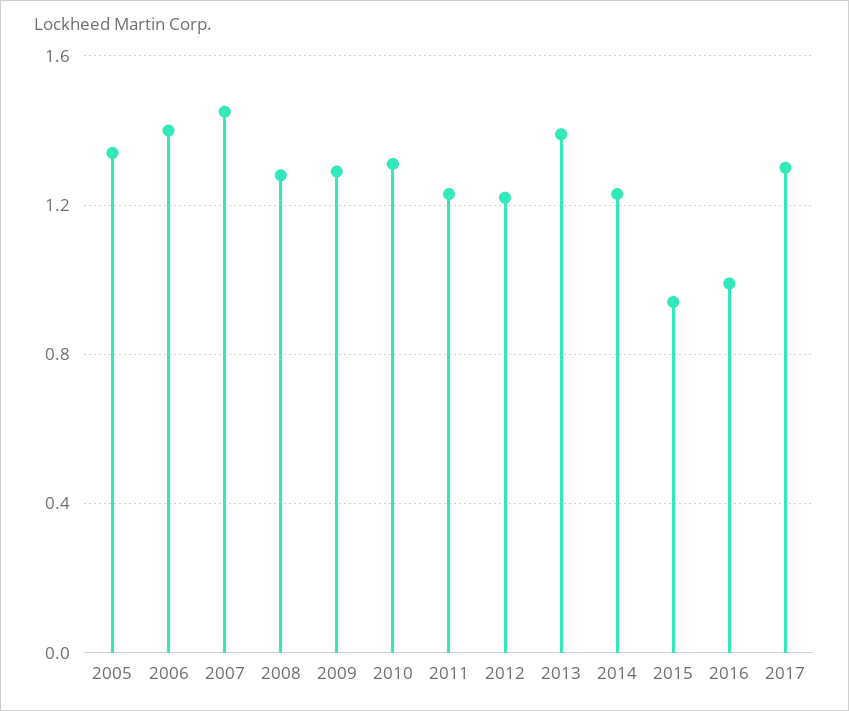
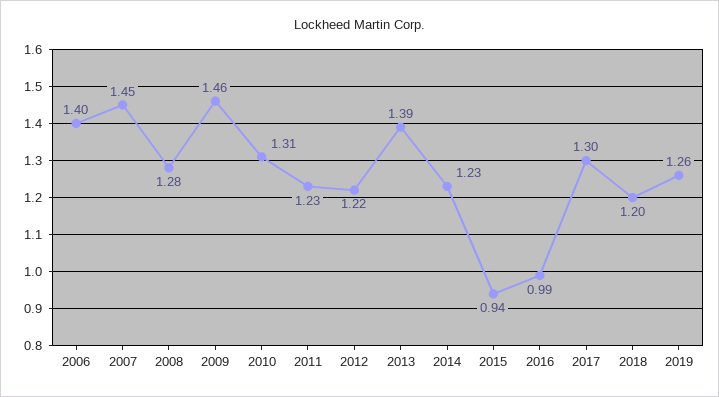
2005: 1.35 -> none
2009: 1.3 -> 1.46
2018: none -> 1.2
2019: none -> 1.26

